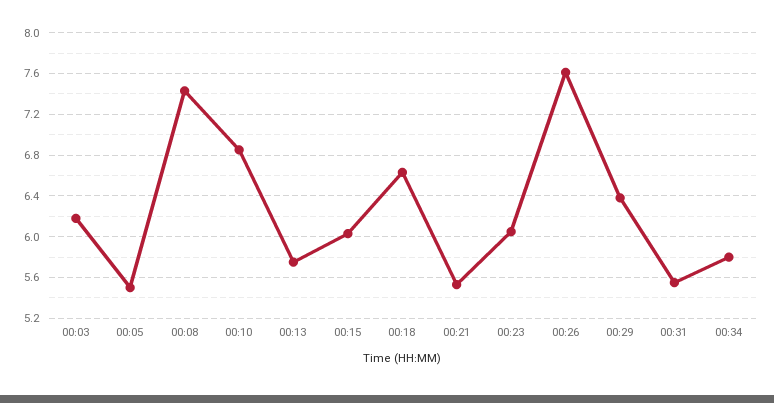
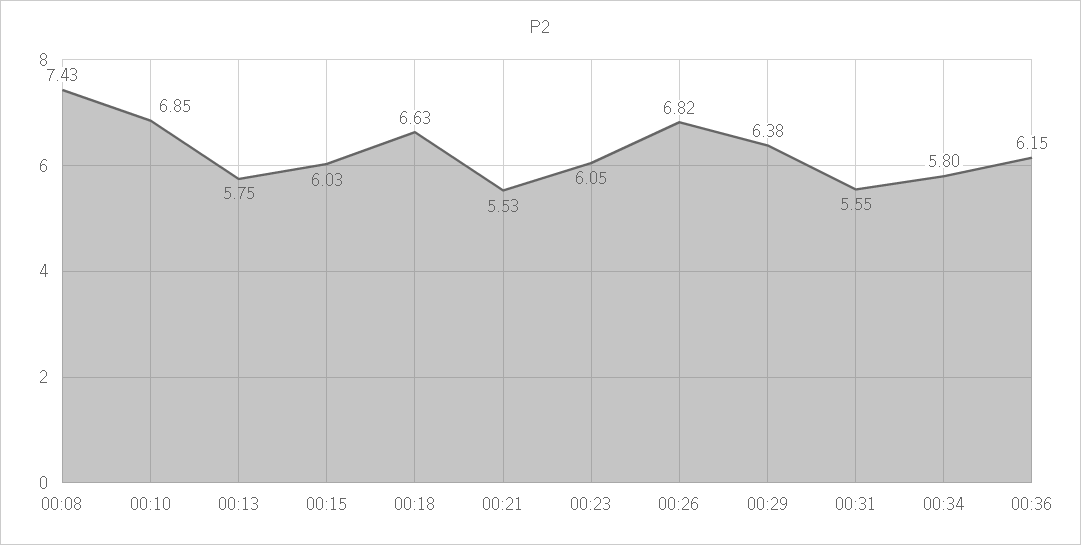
00:03: 6.2 -> none
00:05: 5.5 -> none
00:26: 7.6 -> 6.82
00:36: none -> 6.15

